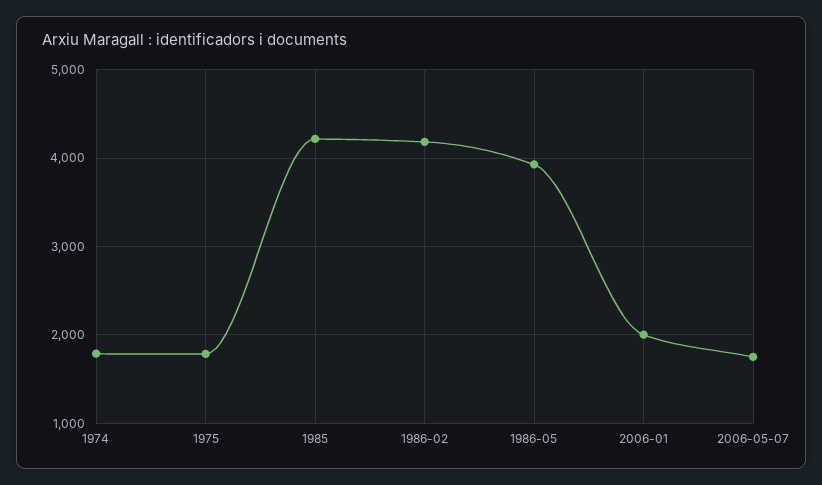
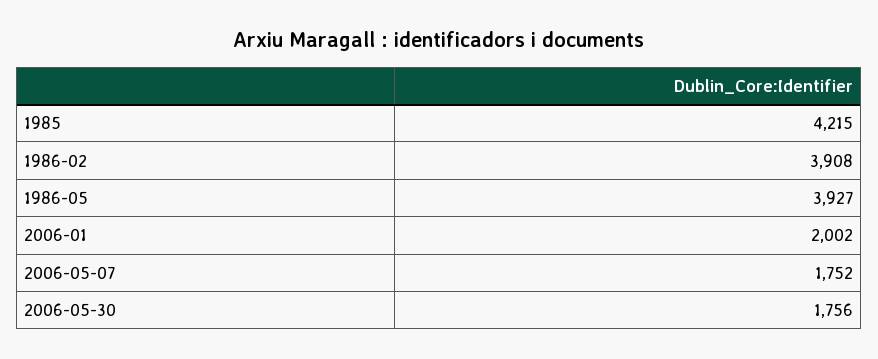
1974: 1800 -> none
1975: 1800 -> none
1986-02: 4200 -> 3908
2006-05-30: none -> 1756

